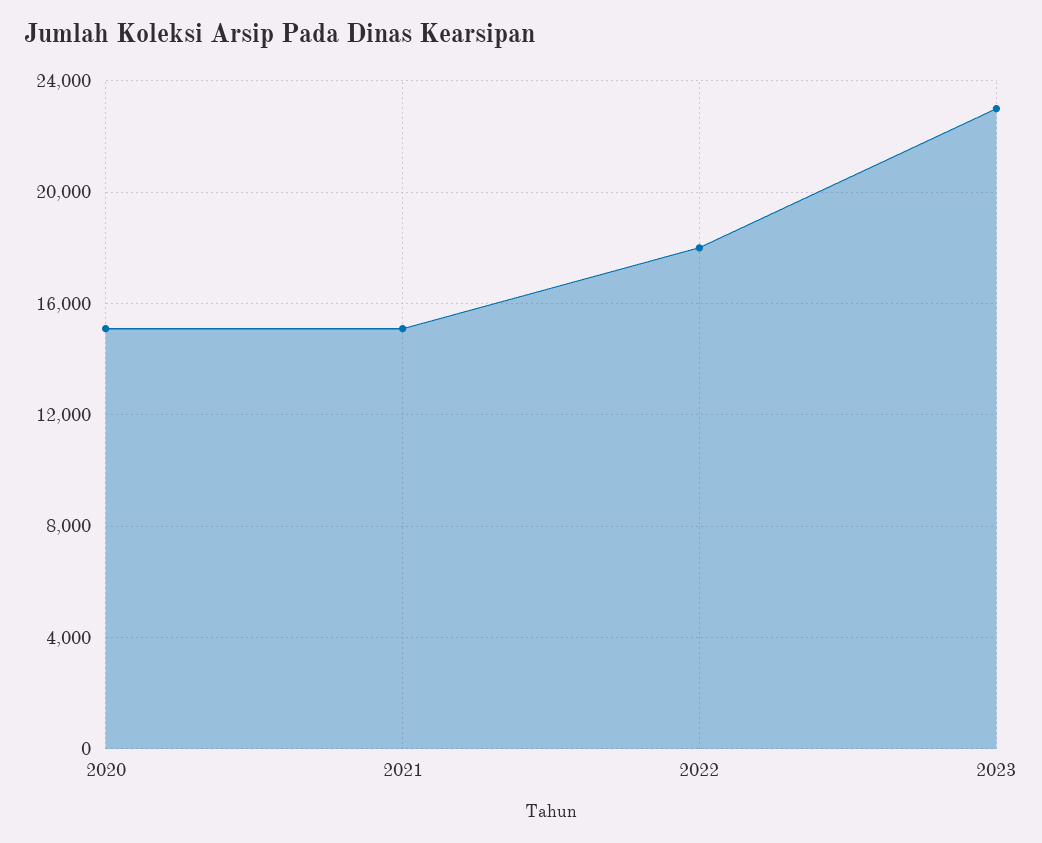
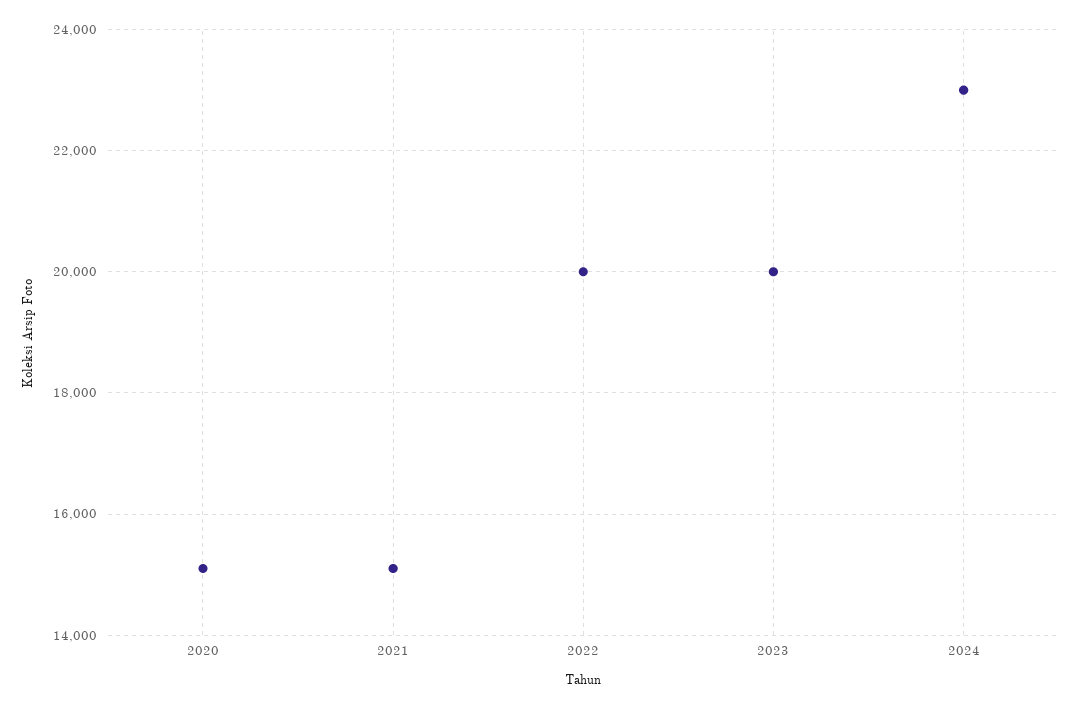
2022: 18000 -> 20000
2023: 23000 -> 20000
2024: none -> 23000

